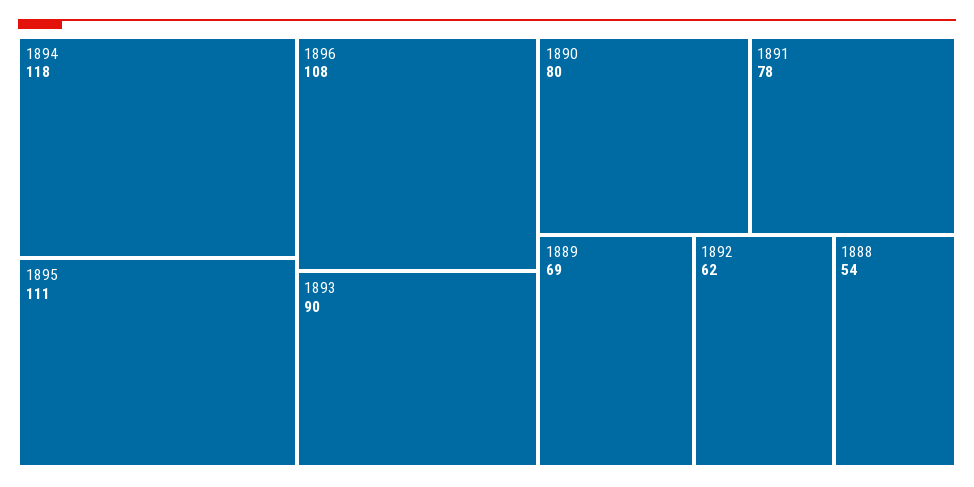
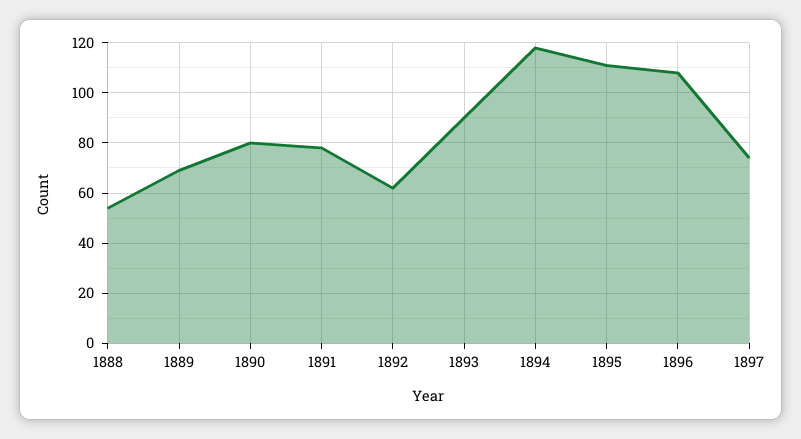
1897: none -> 75

